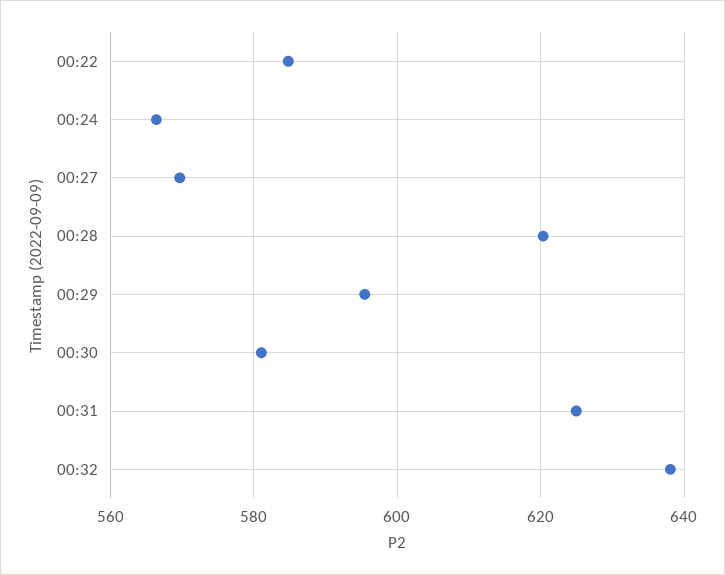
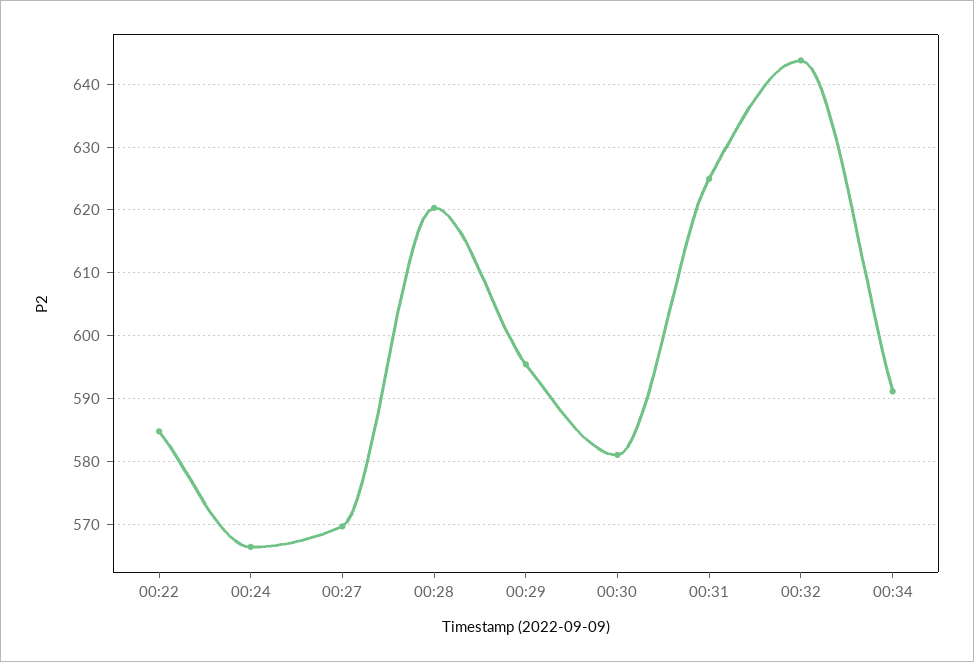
00:32: 638 -> 644
00:34: none -> 591

